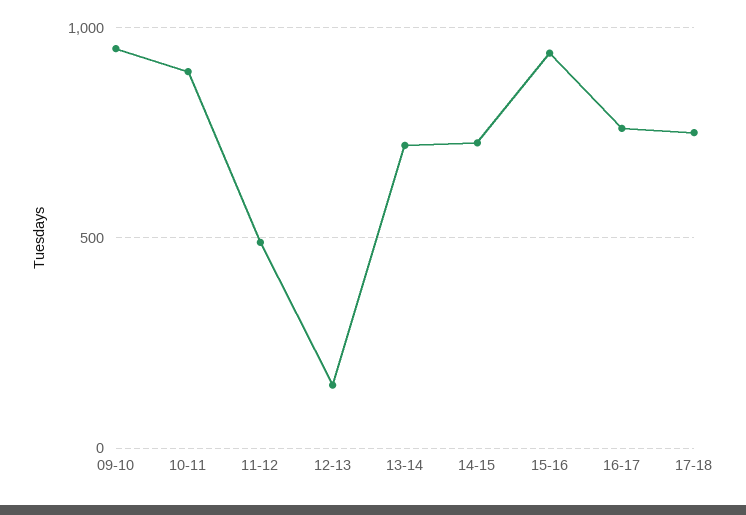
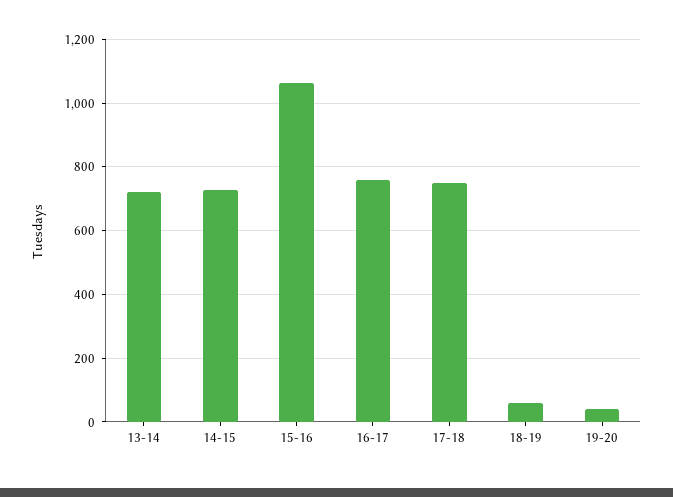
09-10: 950 -> none
10-11: 900 -> none
11-12: 500 -> none
12-13: 150 -> none
15-16: 950 -> 1060
18-19: none -> 60
19-20: none -> 40

